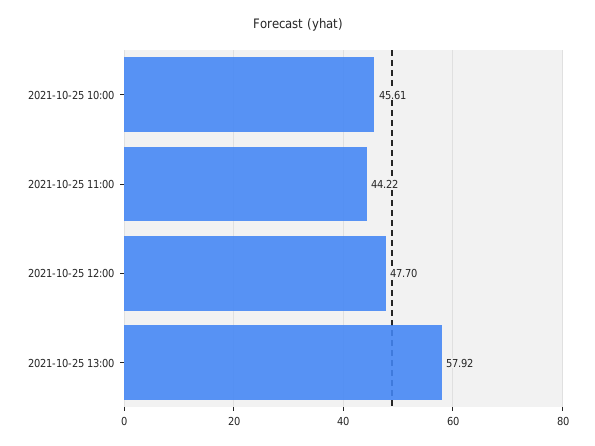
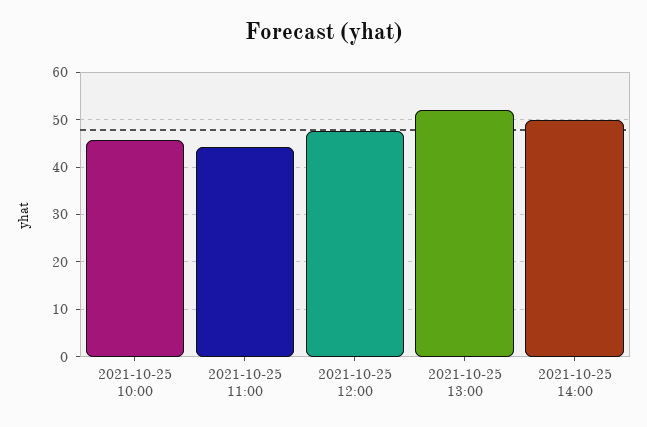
2021-10-25 13:00: 57.92 -> 52
2021-10-25 14:00: none -> 50

